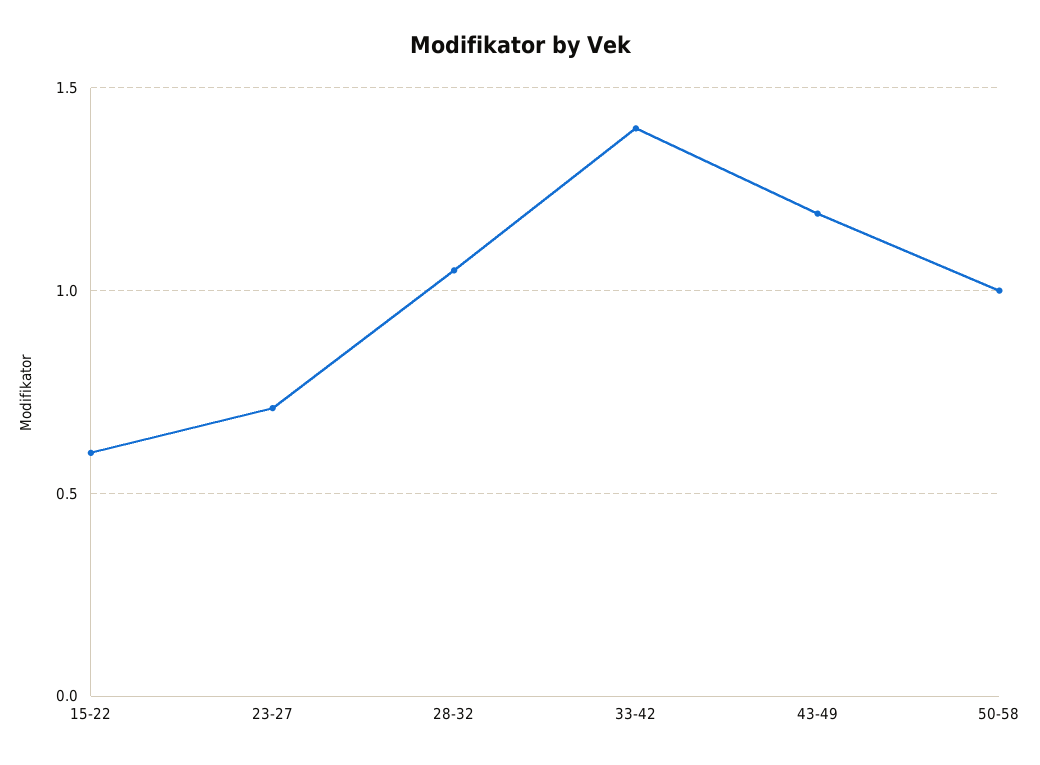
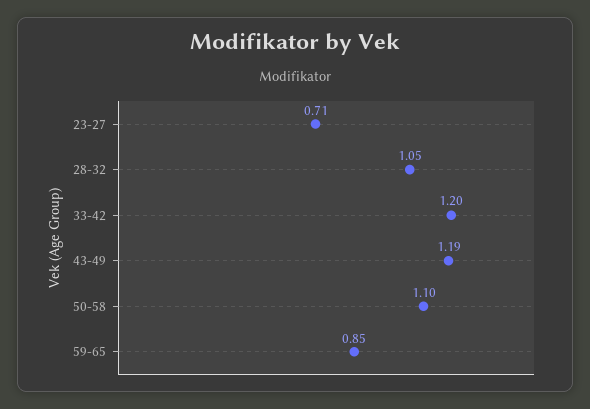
15-22: 0.6 -> none
33-42: 1.4 -> 1.2
50-58: 1 -> 1.1
59-65: none -> 0.85

